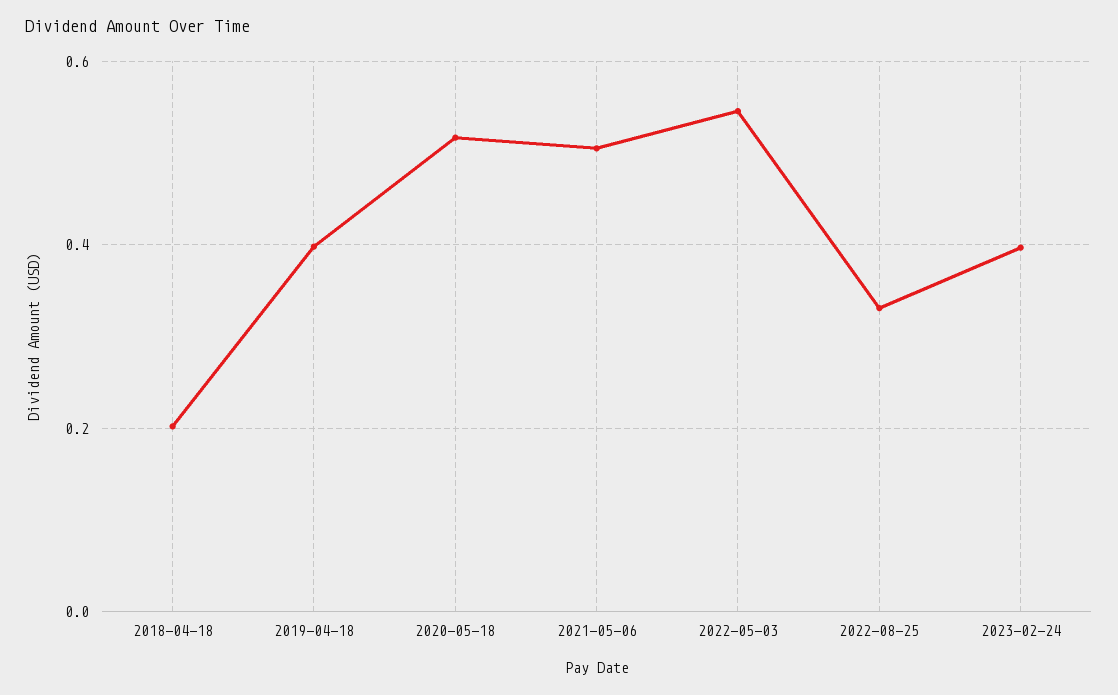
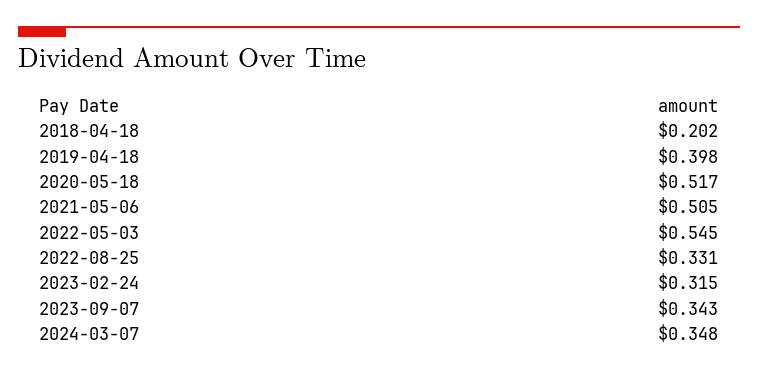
2023-02-24: 0.4 -> 0.315
2023-09-07: none -> 0.343
2024-03-07: none -> 0.348

